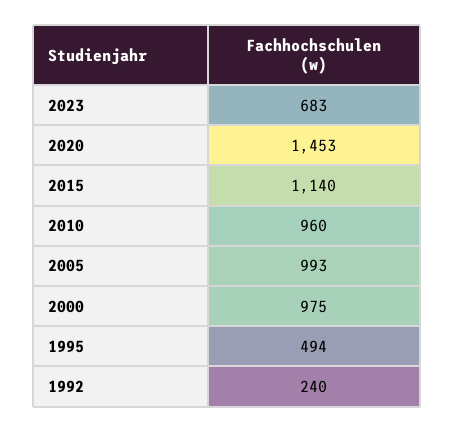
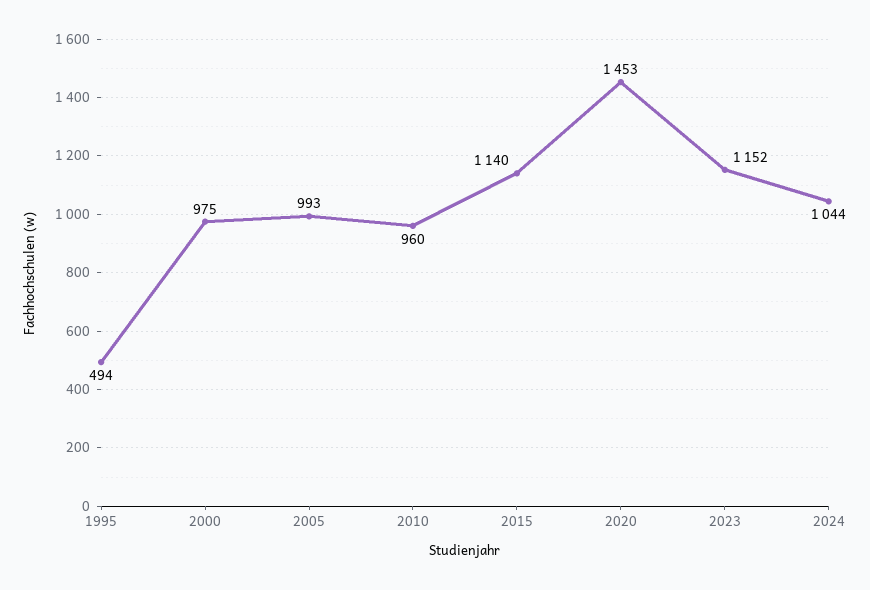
2023: 683 -> 1152
1992: 240 -> none
2024: none -> 1044

